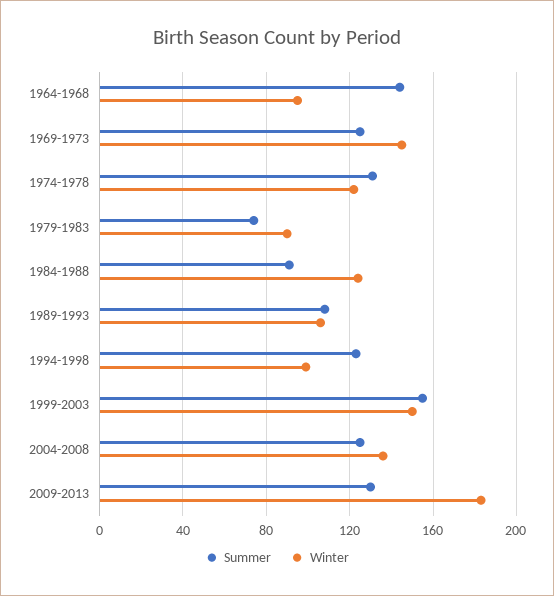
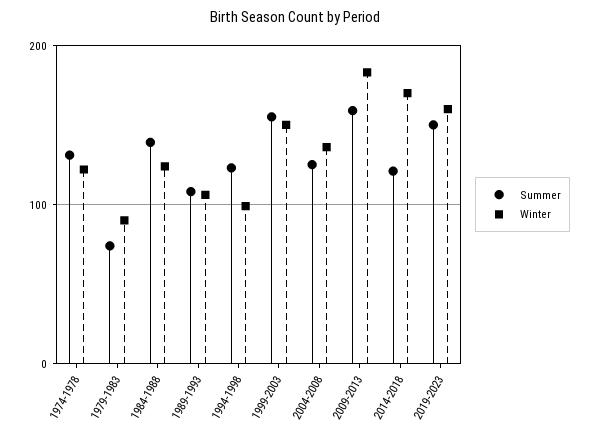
Summer, 1964-1968: 145 -> none
Winter, 1964-1968: 95 -> none
Summer, 1969-1973: 125 -> none
Winter, 1969-1973: 145 -> none
Summer, 1984-1988: 90 -> 140
Summer, 2009-2013: 130 -> 160
Summer, 2014-2018: none -> 120
Winter, 2014-2018: none -> 170
Summer, 2019-2023: none -> 150
Winter, 2019-2023: none -> 160

